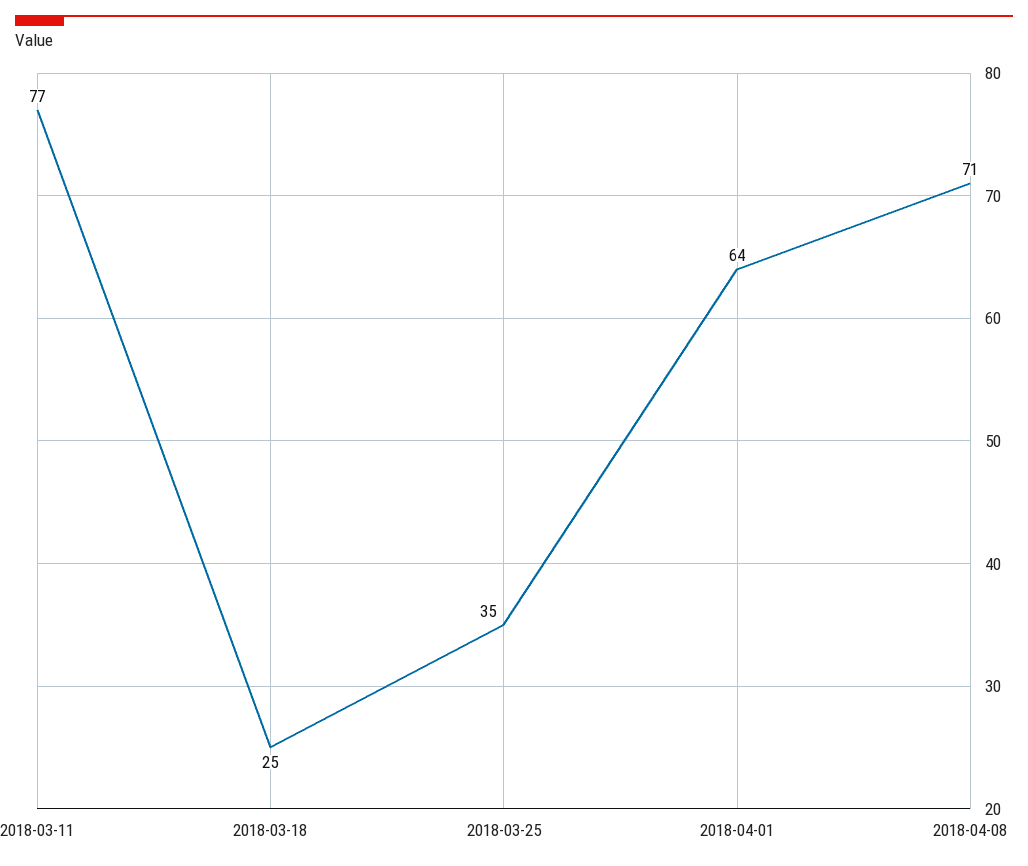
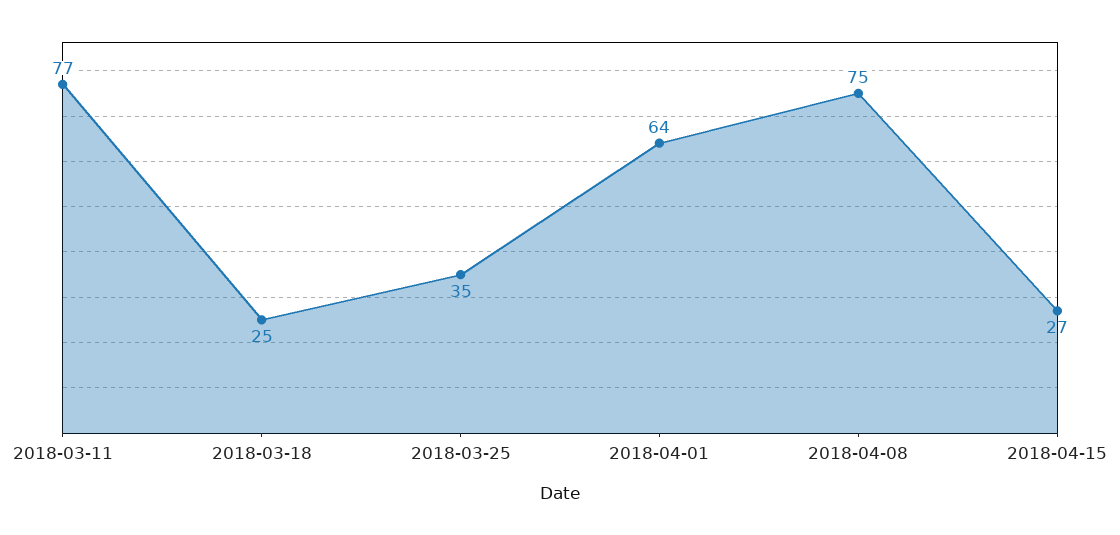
2018-04-08: 71 -> 75
2018-04-15: none -> 27

